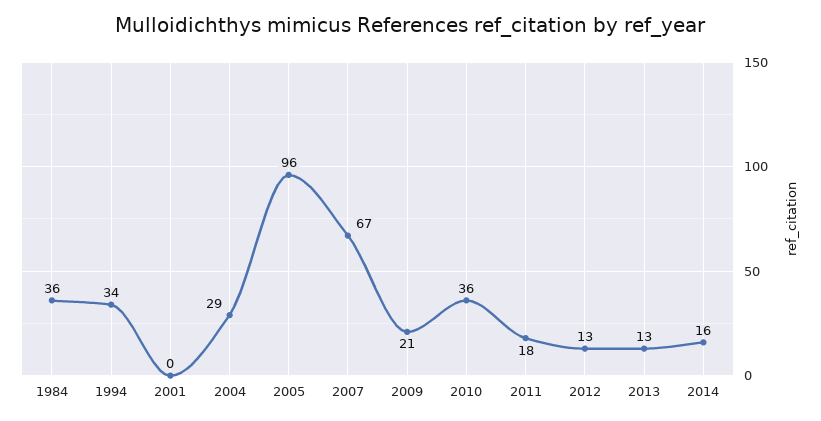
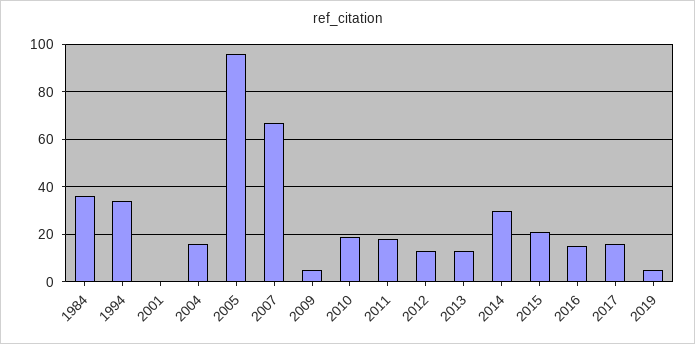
2004: 29 -> 15
2009: 21 -> 5
2010: 36 -> 20
2014: 16 -> 30
2015: none -> 20
2016: none -> 15
2017: none -> 15
2019: none -> 5

